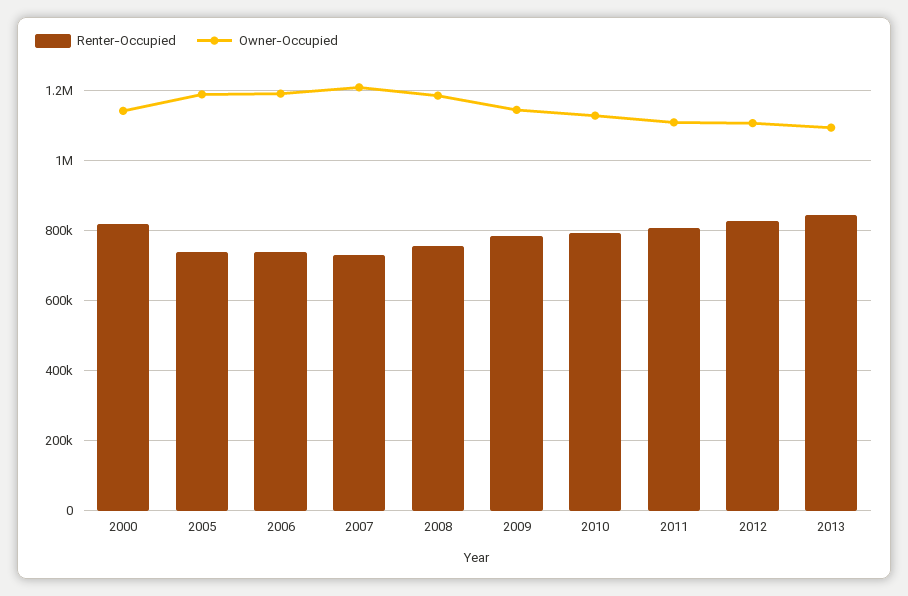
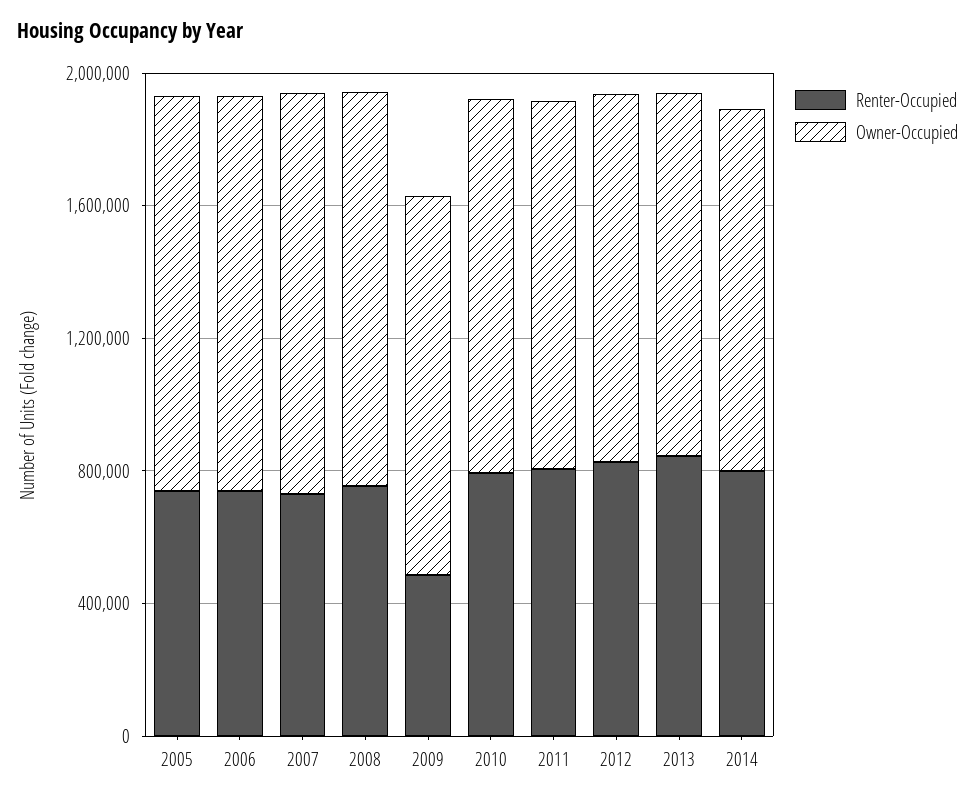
Renter-Occupied, 2000: 820000 -> none
Owner-Occupied, 2000: 1140000 -> none
Renter-Occupied, 2009: 780000 -> 500000
Renter-Occupied, 2014: none -> 800000
Owner-Occupied, 2014: none -> 1100000

